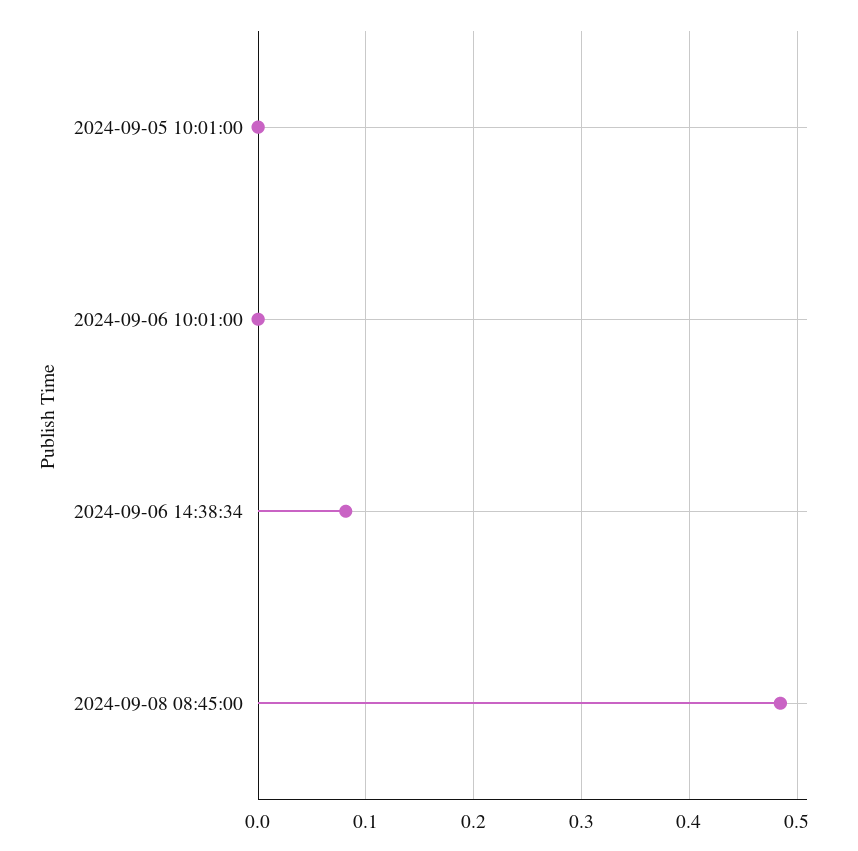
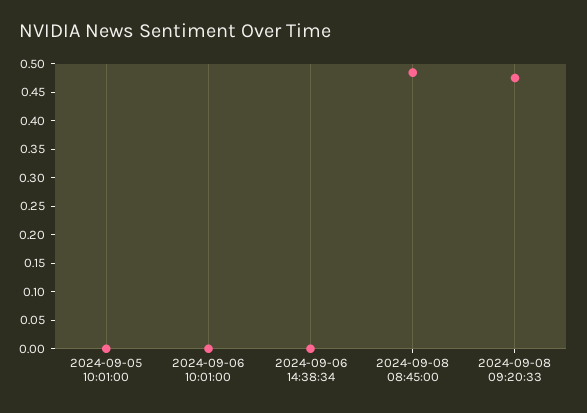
2024-09-06 14:38:34: 0.08 -> 0
2024-09-08 09:20:33: none -> 0.475

